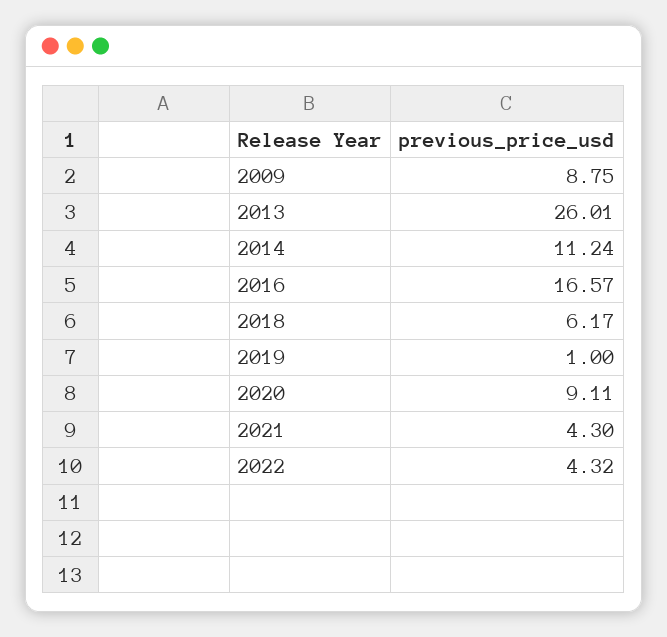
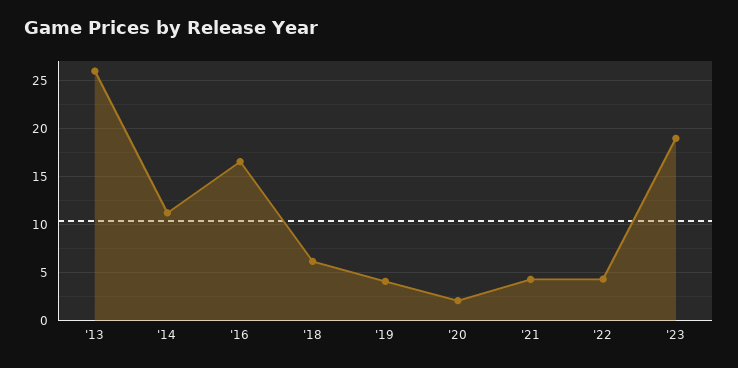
2009: 8.75 -> none
2019: 1 -> 4
2020: 9.11 -> 2
'23: none -> 19

